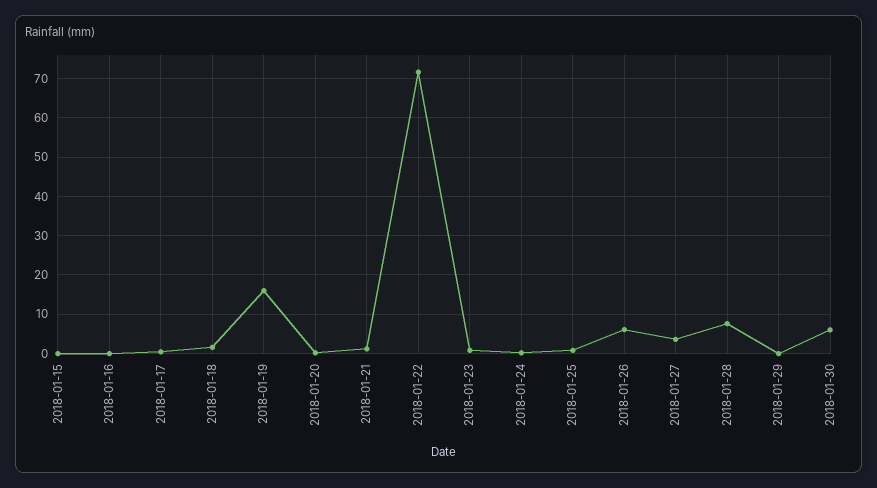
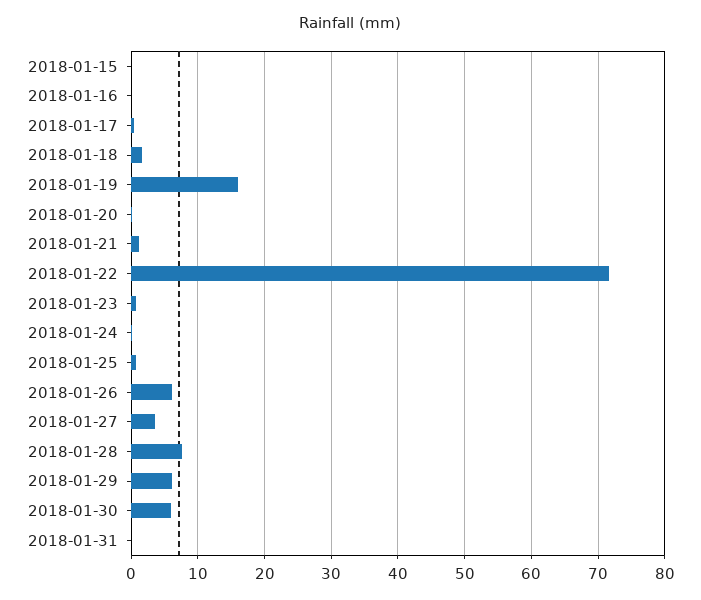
2018-01-29: 0 -> 6
2018-01-31: none -> 0

